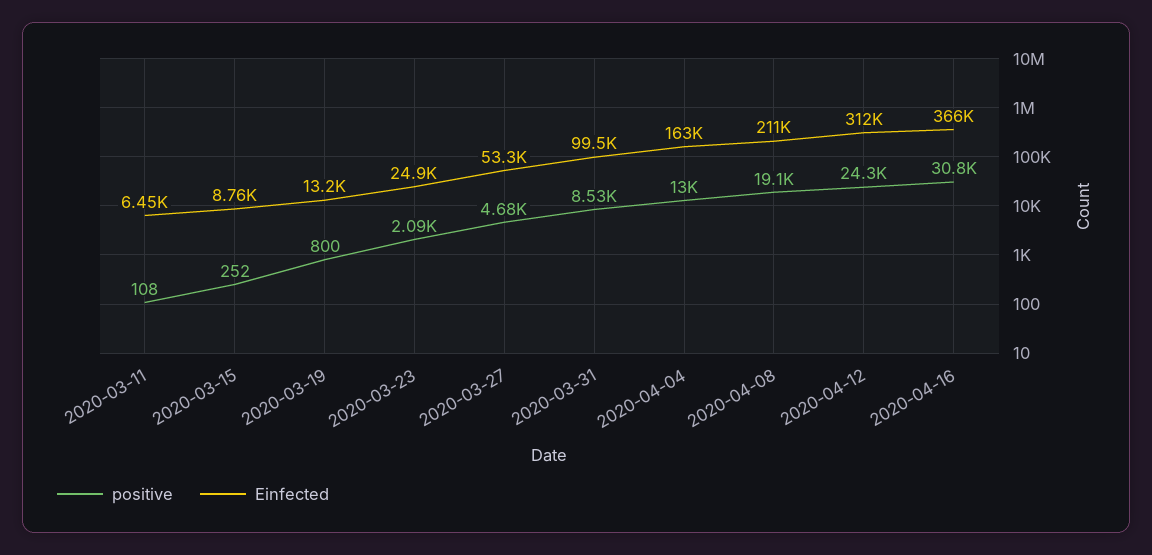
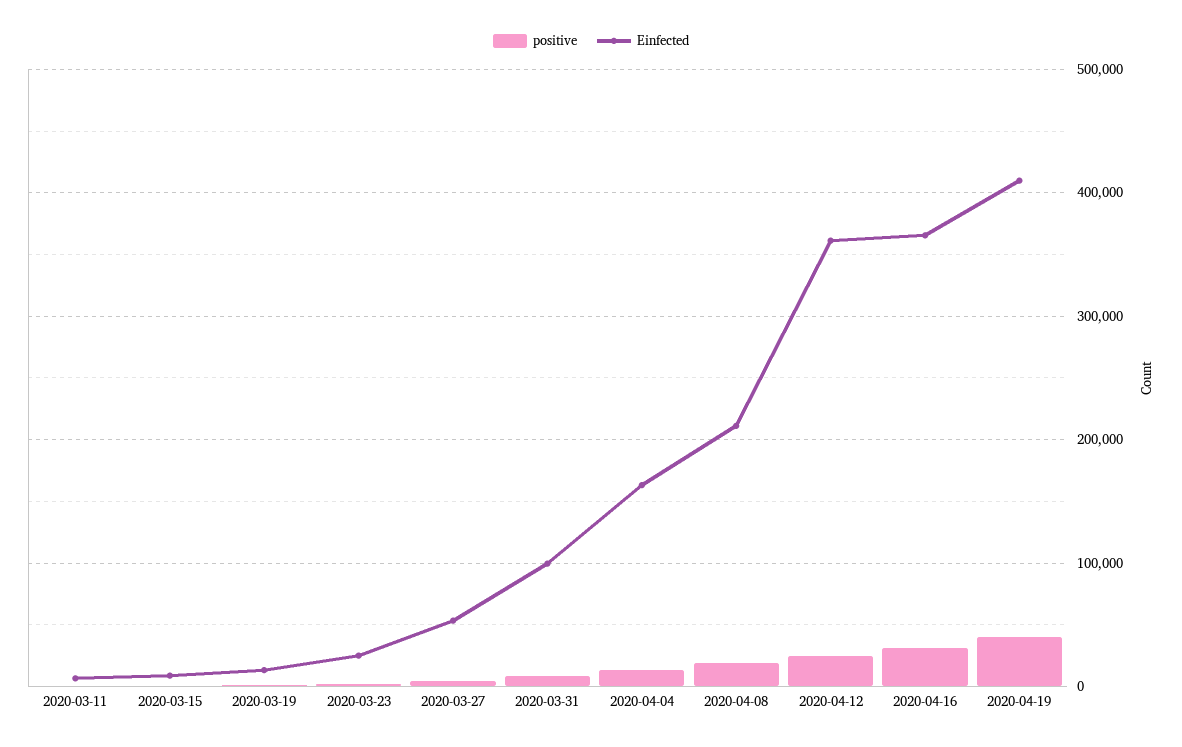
Einfected, 2020-04-12: 312000 -> 360000
positive, 2020-04-19: none -> 40000
Einfected, 2020-04-19: none -> 410000

